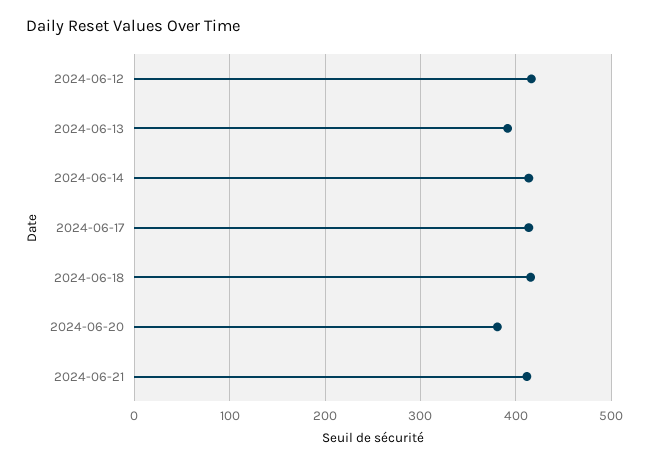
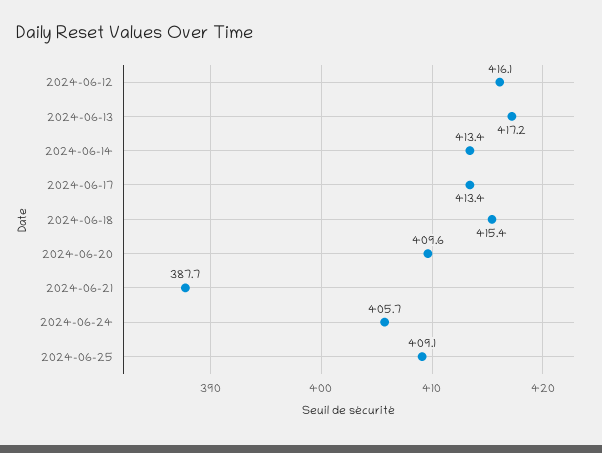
2024-06-13: 390 -> 417.2
2024-06-20: 380 -> 409.6
2024-06-21: 410 -> 387.7
2024-06-24: none -> 405.7
2024-06-25: none -> 409.1

